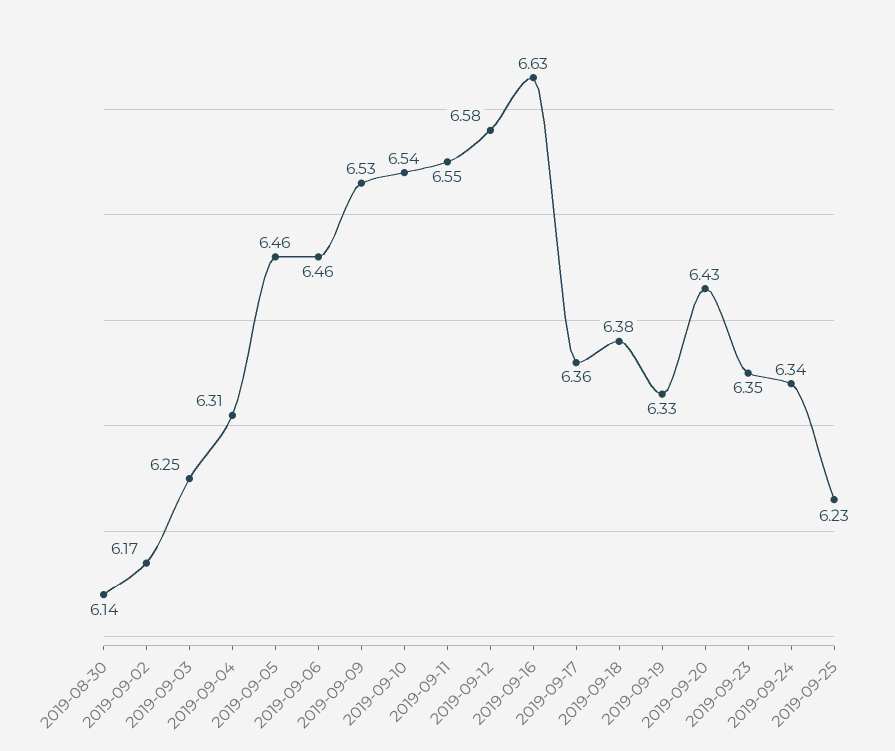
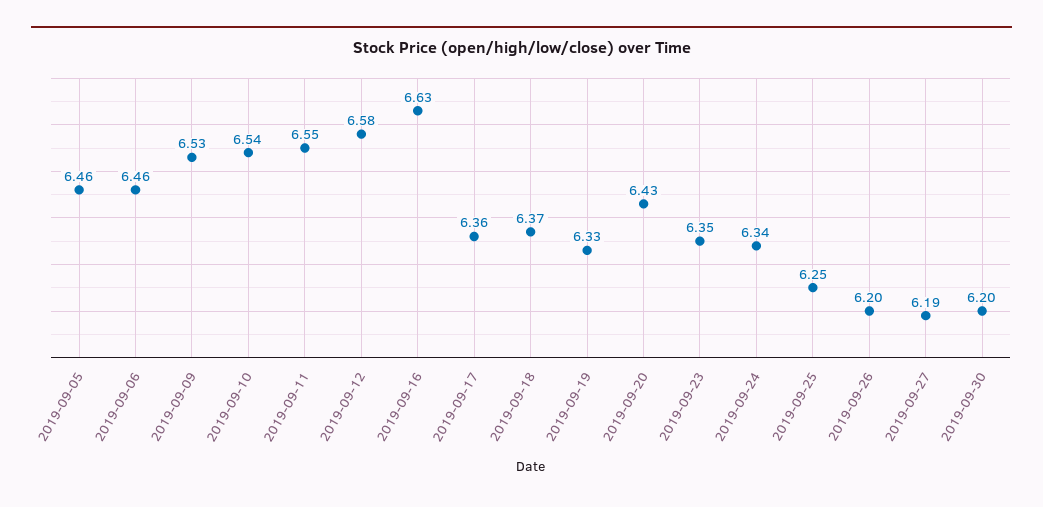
2019-08-30: 6.14 -> none
2019-09-02: 6.17 -> none
2019-09-03: 6.25 -> none
2019-09-04: 6.31 -> none
2019-09-18: 6.38 -> 6.37
2019-09-25: 6.23 -> 6.25
2019-09-26: none -> 6.2
2019-09-27: none -> 6.19
2019-09-30: none -> 6.2

